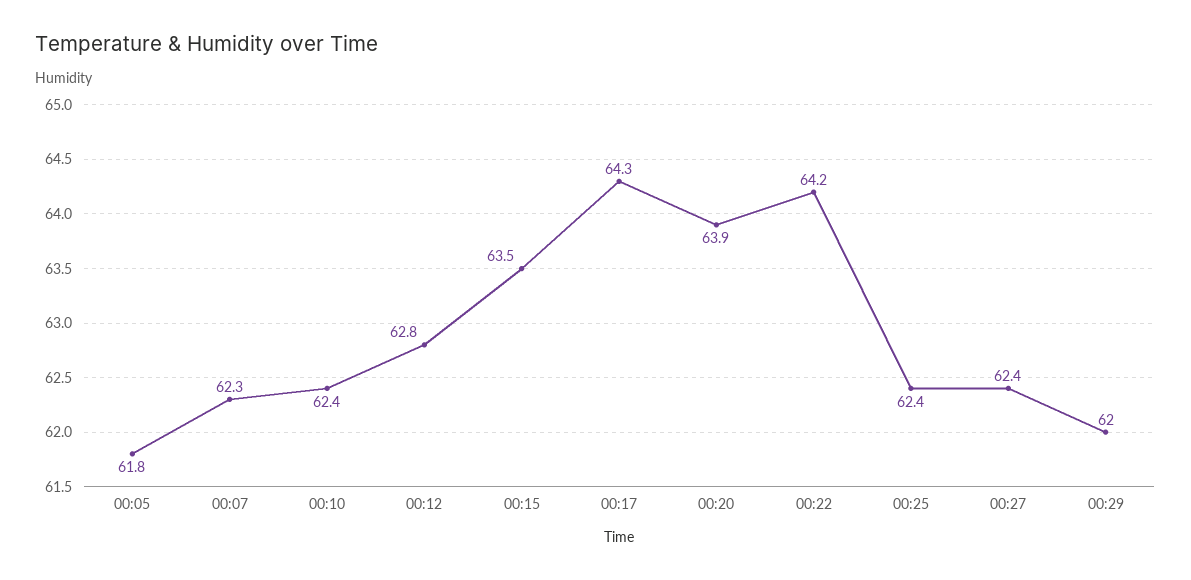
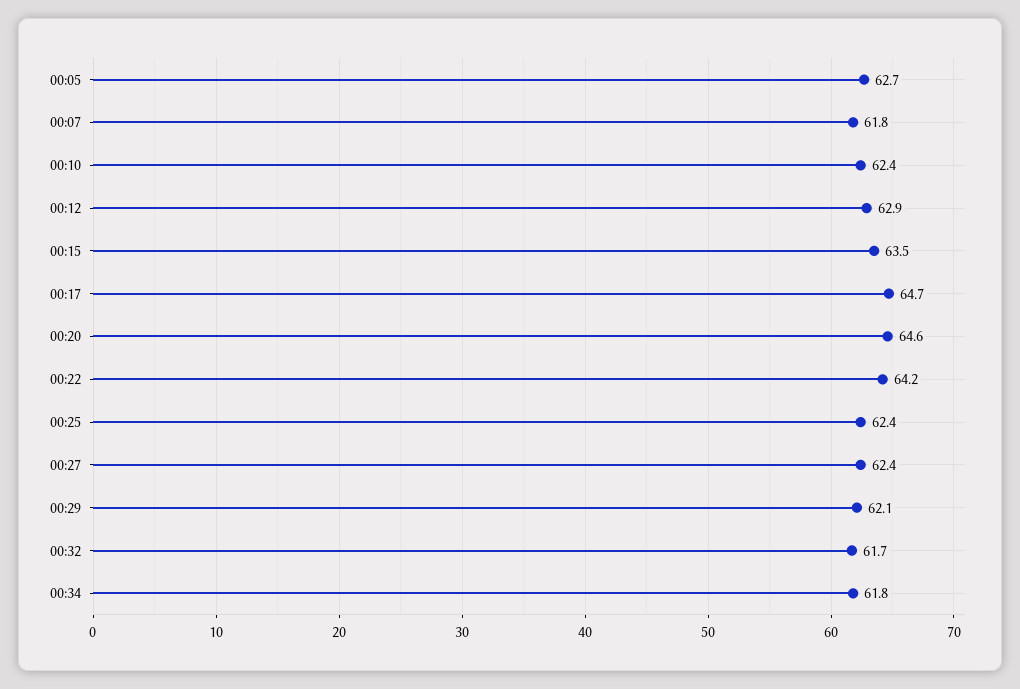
00:05: 61.8 -> 62.7
00:07: 62.3 -> 61.8
00:12: 62.8 -> 62.9
00:17: 64.3 -> 64.7
00:20: 63.9 -> 64.6
00:29: 62 -> 62.1
00:32: none -> 61.7
00:34: none -> 61.8

